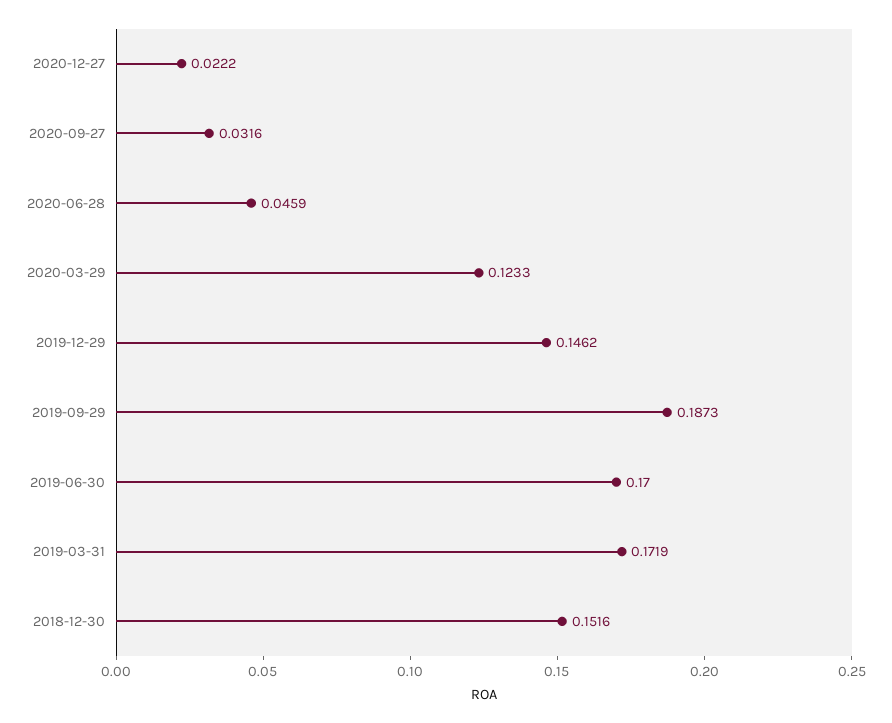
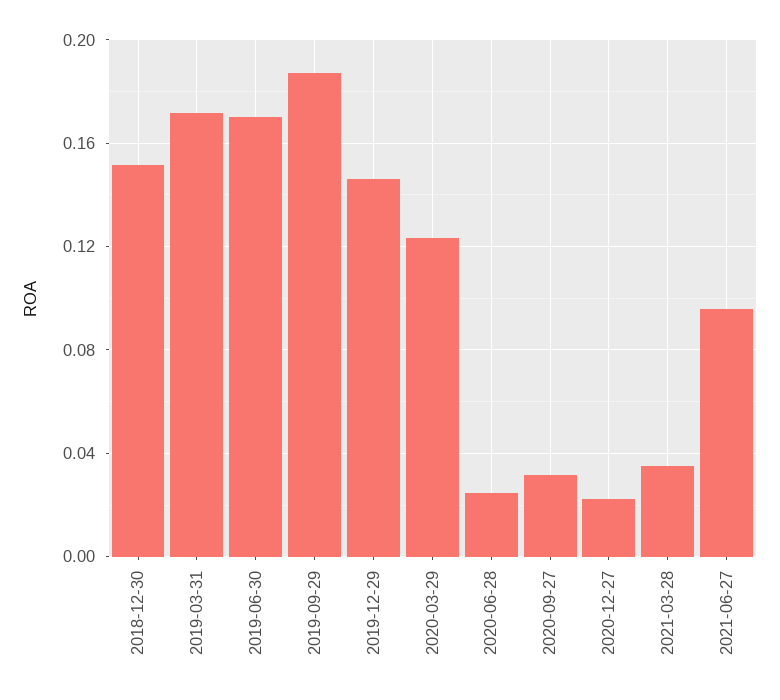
2020-06-28: 0.0459 -> 0.025
2021-03-28: none -> 0.035
2021-06-27: none -> 0.095

